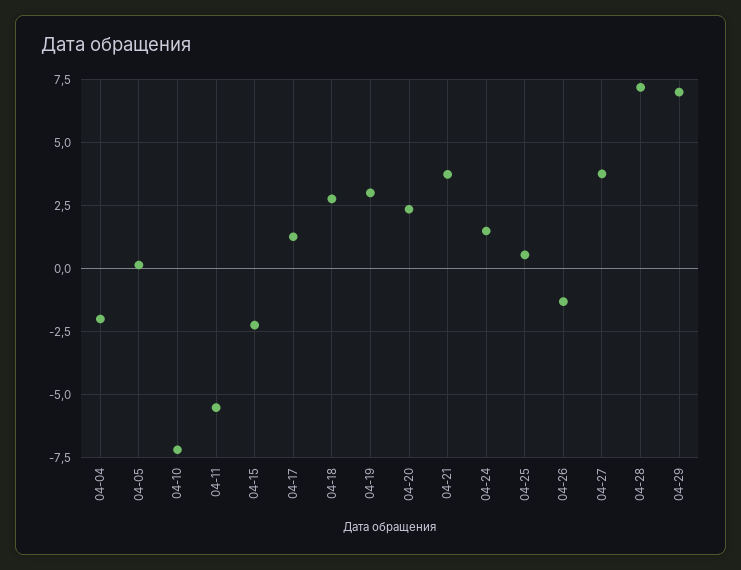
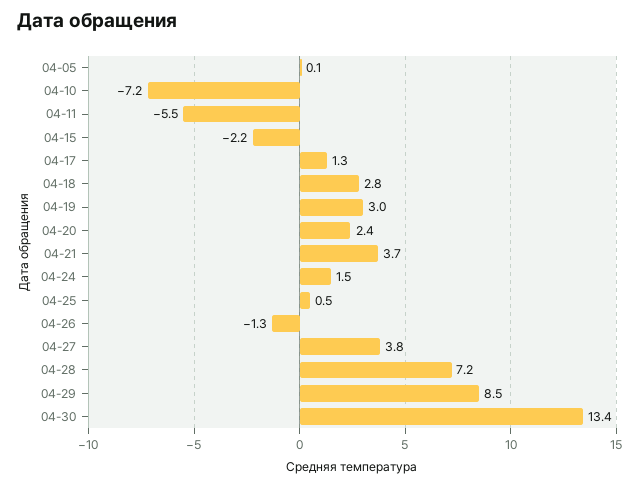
04-04: -2 -> none
04-29: 7 -> 8.5
04-30: none -> 13.4

